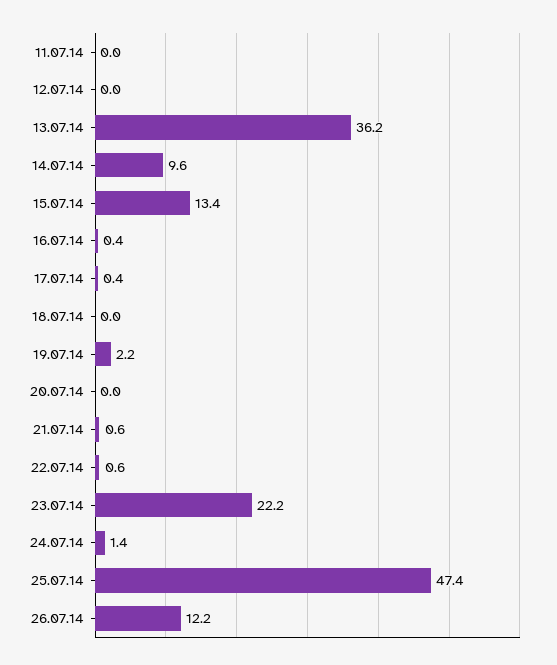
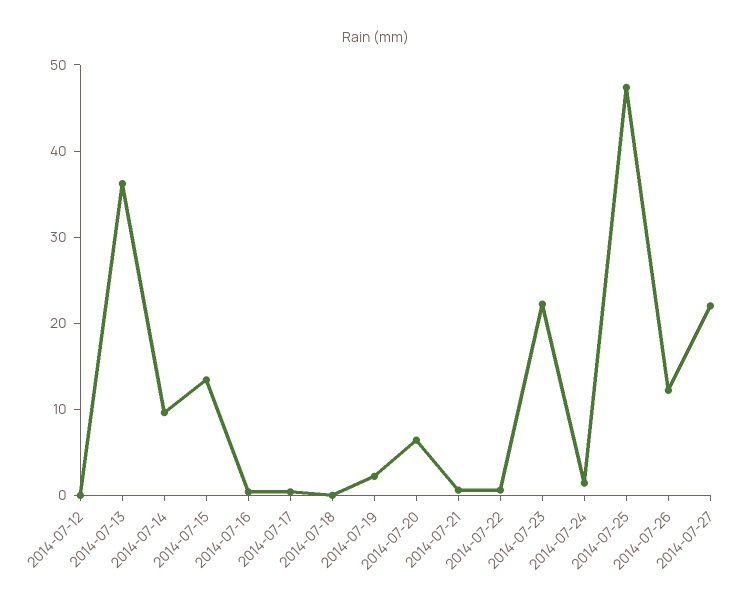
11.07.14: 0 -> none
20.07.14: 0 -> 6
2014-07-27: none -> 22

